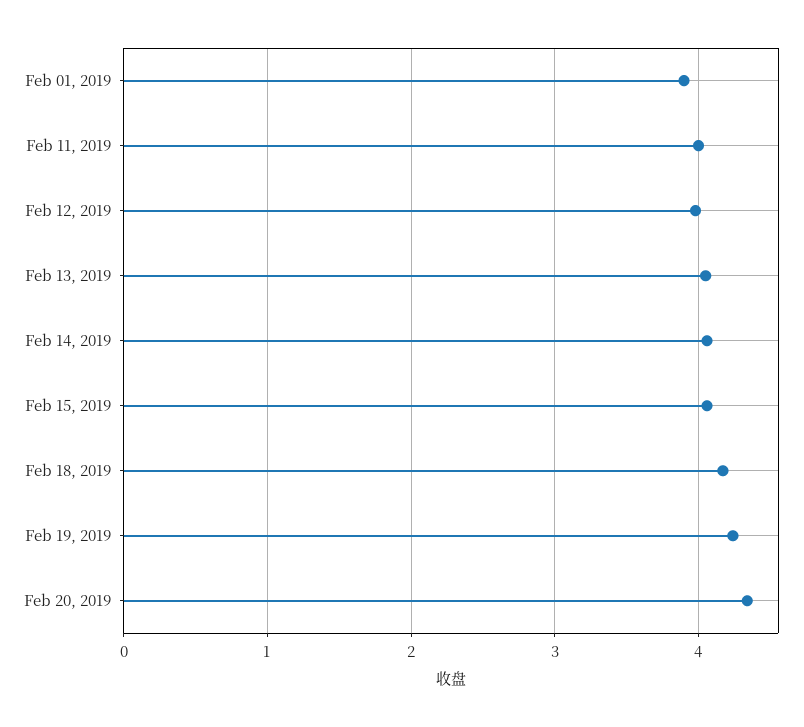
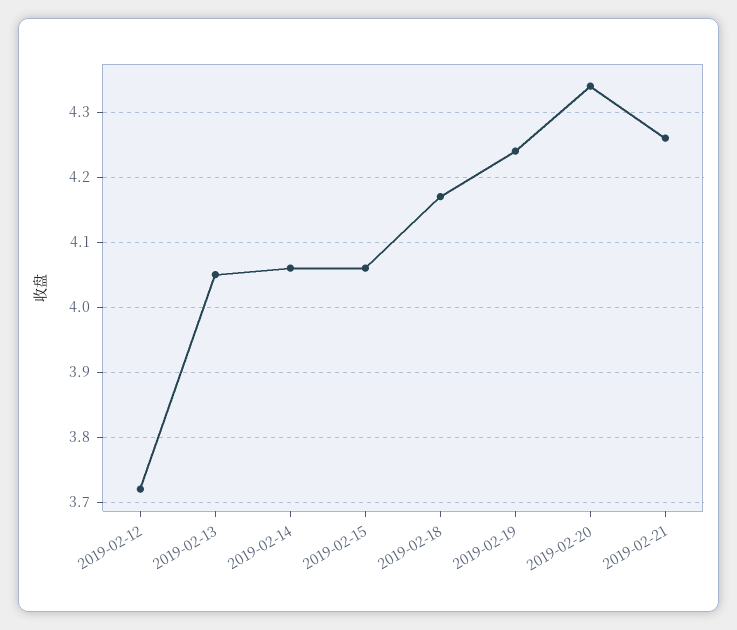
Feb 01, 2019: 3.9 -> none
Feb 11, 2019: 4 -> none
Feb 12, 2019: 4 -> 3.72
2019-02-21: none -> 4.26

